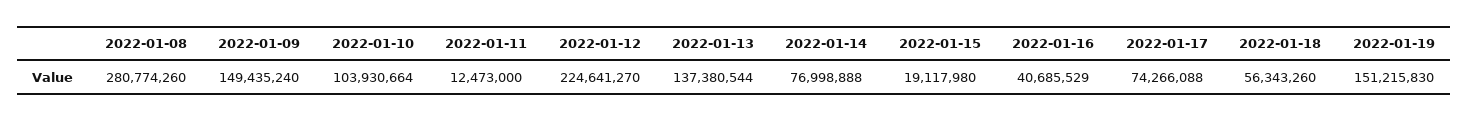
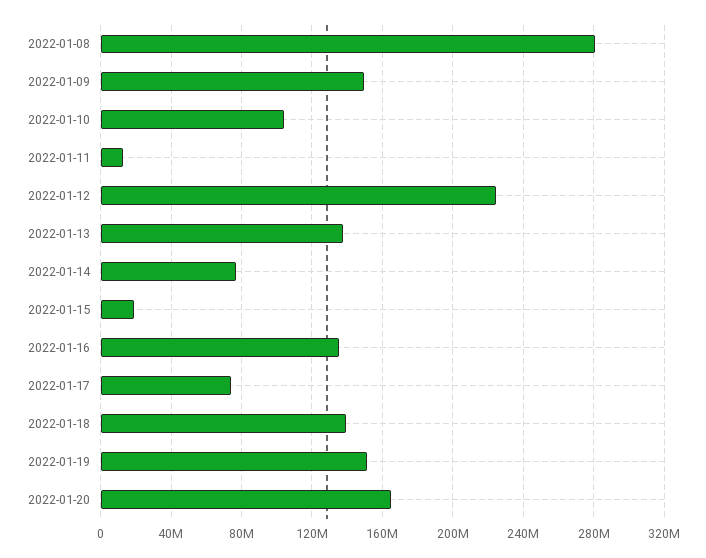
2022-01-16: 40685529 -> 135000000
2022-01-18: 56343260 -> 140000000
2022-01-20: none -> 165000000

